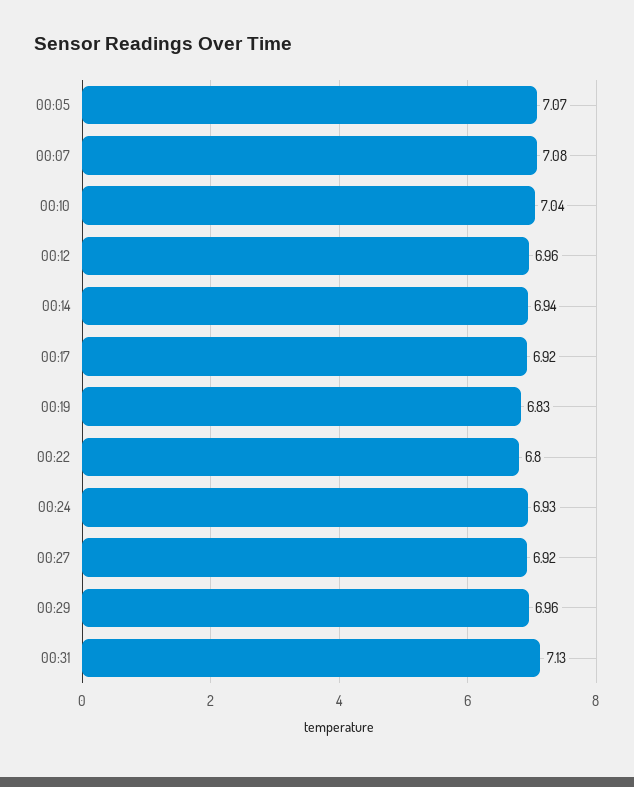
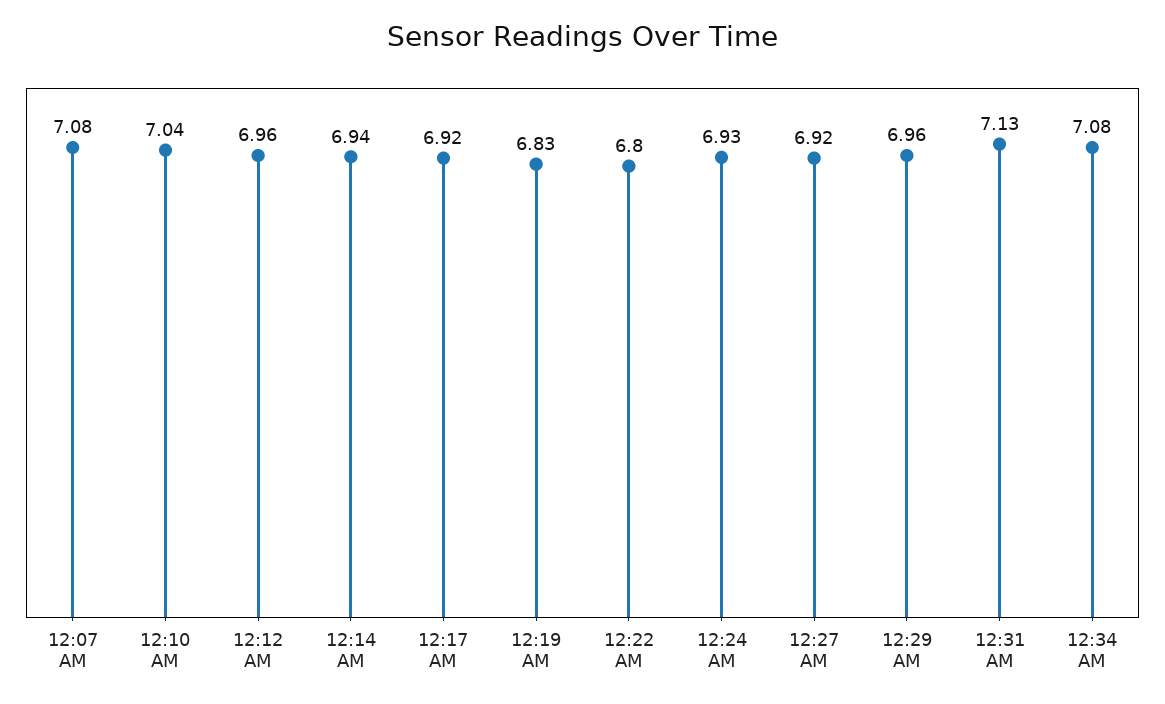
00:05: 7.07 -> none
12:34 AM: none -> 7.08

